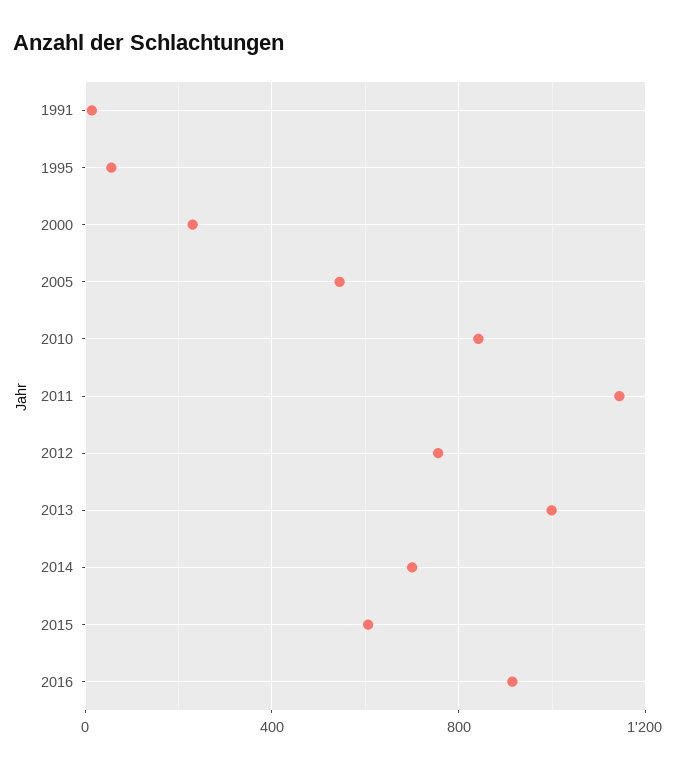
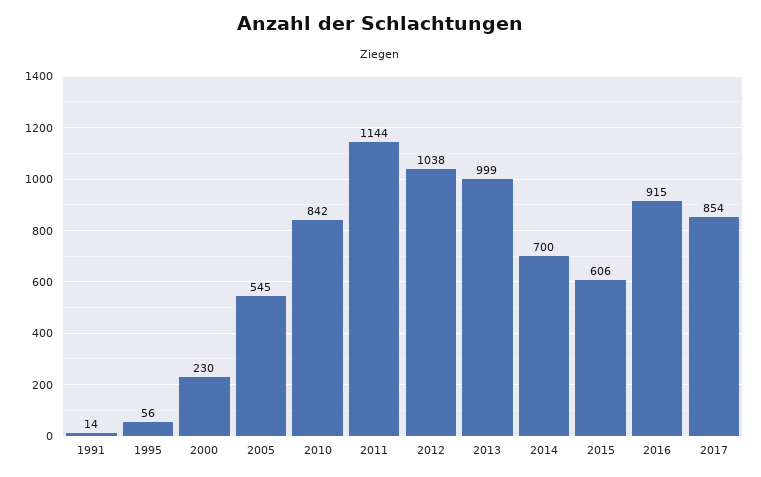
2012: 750 -> 1038
2017: none -> 854

